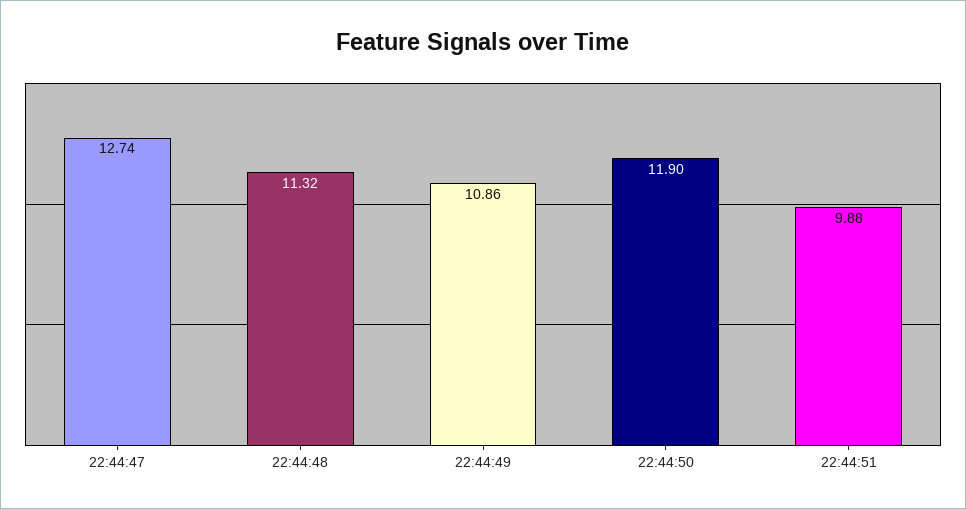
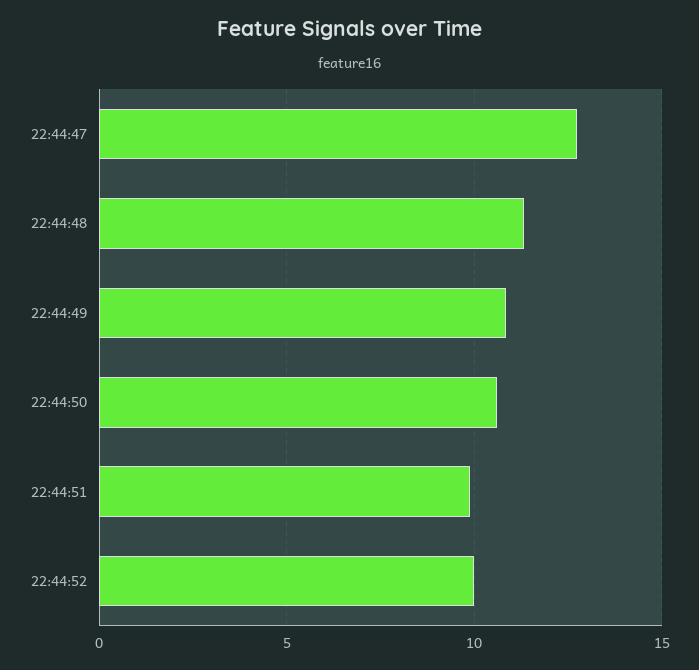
22:44:50: 11.9 -> 10.5
22:44:52: none -> 10

